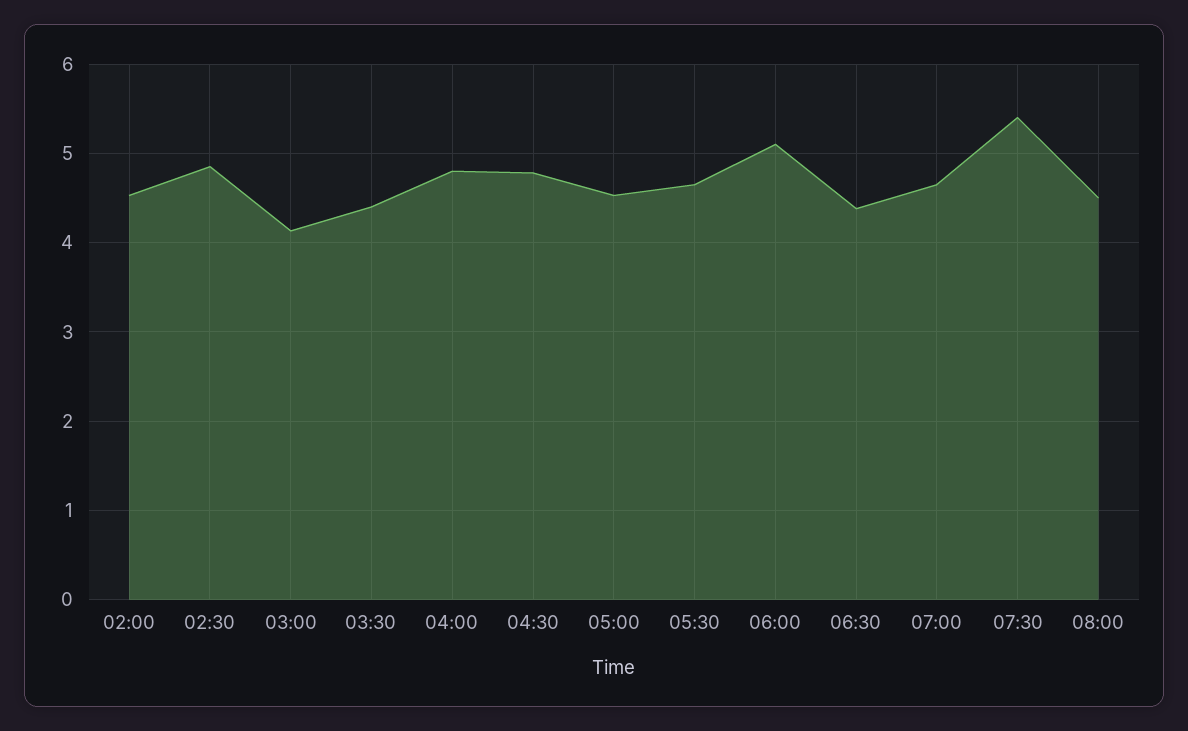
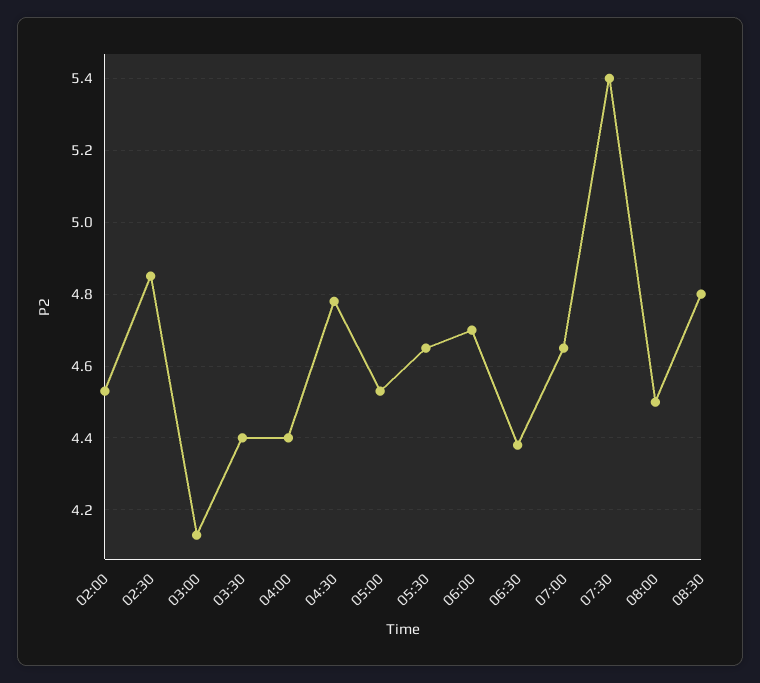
04:00: 4.8 -> 4.4
06:00: 5.1 -> 4.7
08:30: none -> 4.8

